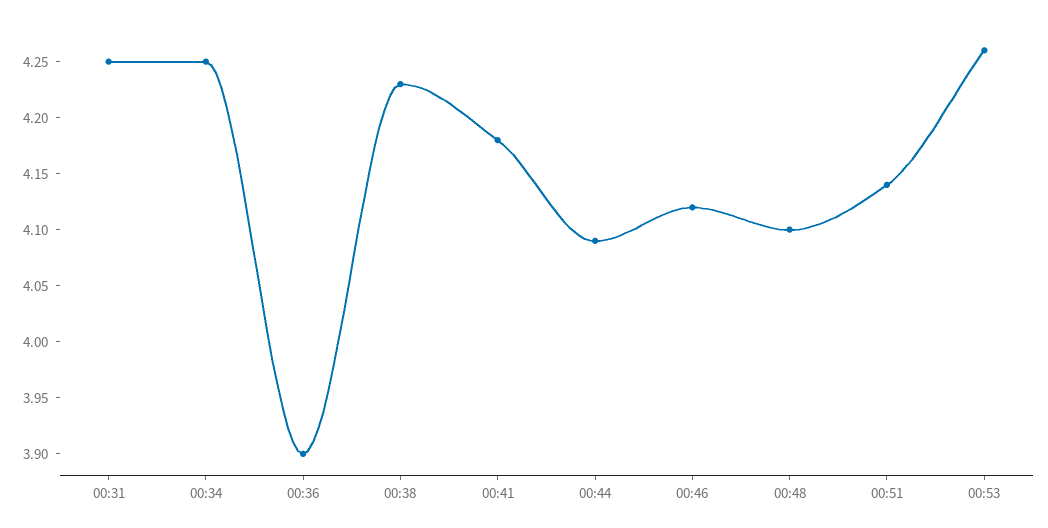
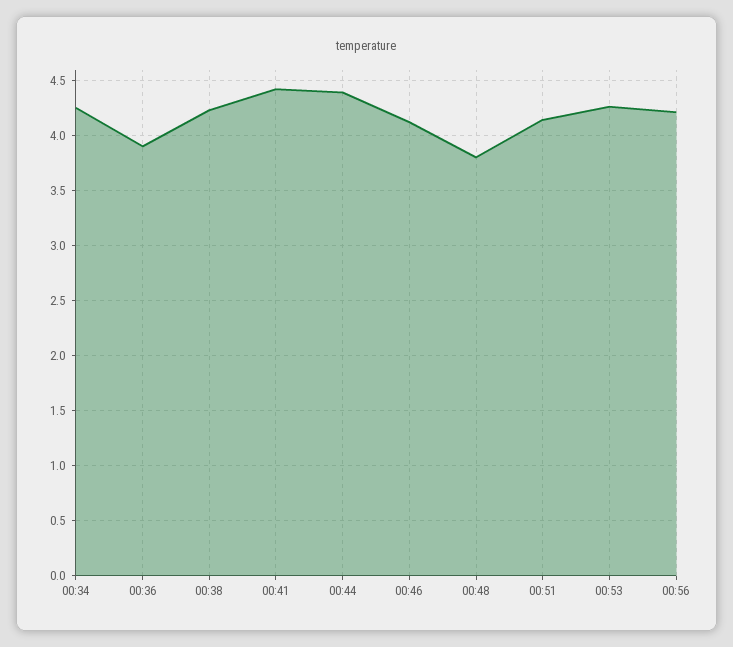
00:31: 4.25 -> none
00:41: 4.18 -> 4.4
00:44: 4.09 -> 4.4
00:48: 4.1 -> 3.8
00:56: none -> 4.2

